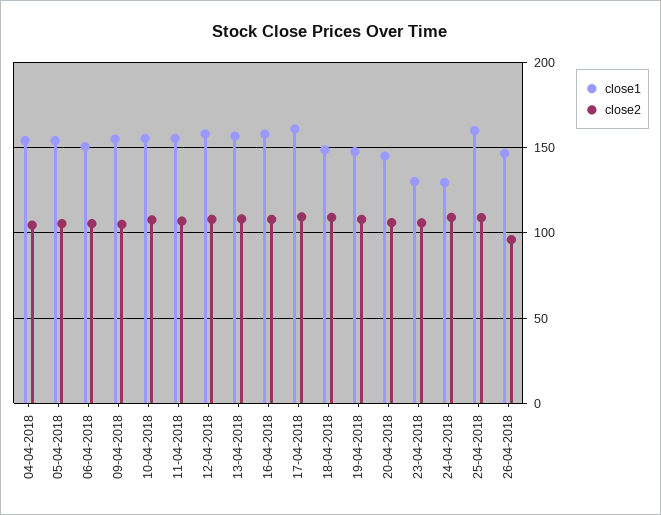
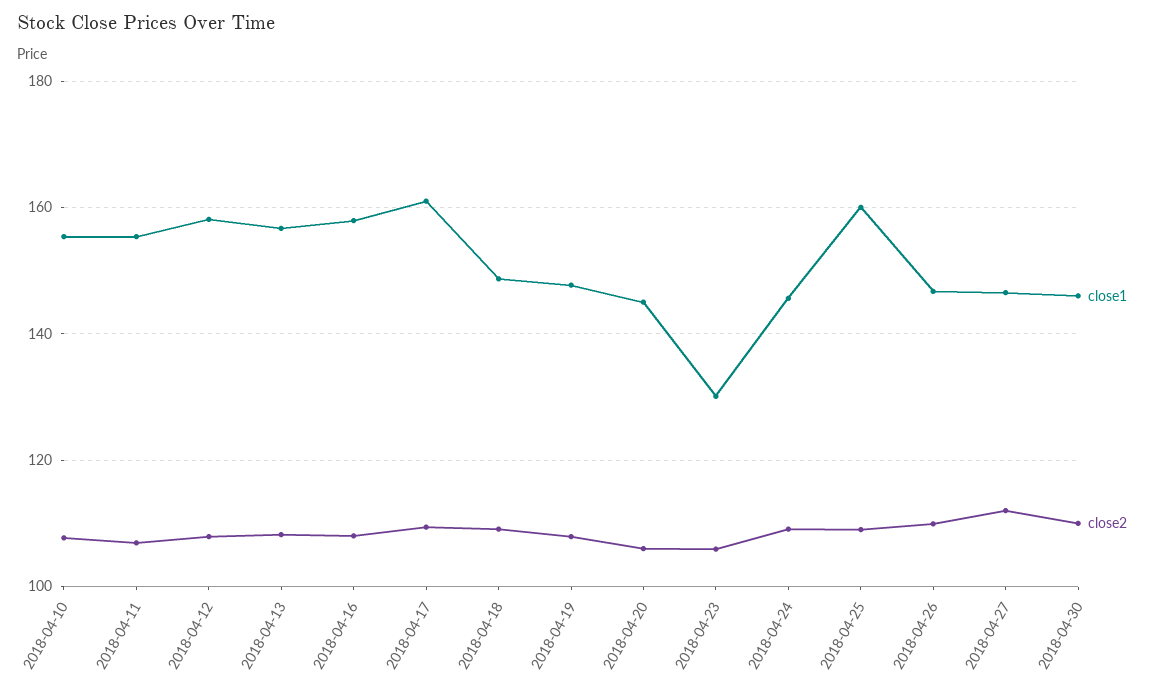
close1, 04-04-2018: 155 -> none
close2, 04-04-2018: 105 -> none
close1, 05-04-2018: 155 -> none
close2, 05-04-2018: 105 -> none
close1, 06-04-2018: 150 -> none
close2, 06-04-2018: 105 -> none
close1, 09-04-2018: 155 -> none
close2, 09-04-2018: 105 -> none
close1, 24-04-2018: 130 -> 146
close2, 26-04-2018: 95 -> 110
close1, 2018-04-27: none -> 146
close2, 2018-04-27: none -> 112
close1, 2018-04-30: none -> 146
close2, 2018-04-30: none -> 110

